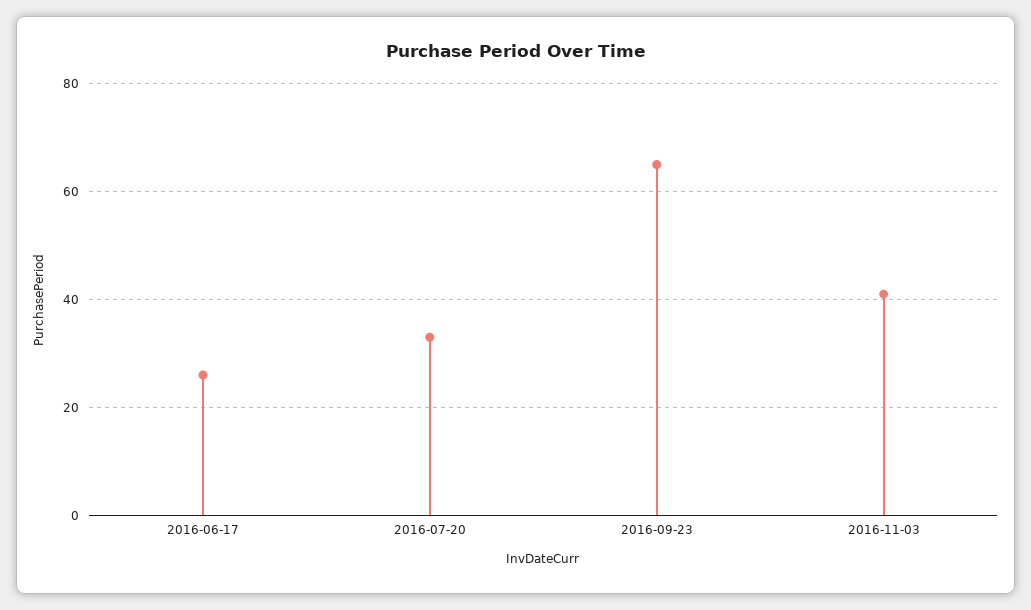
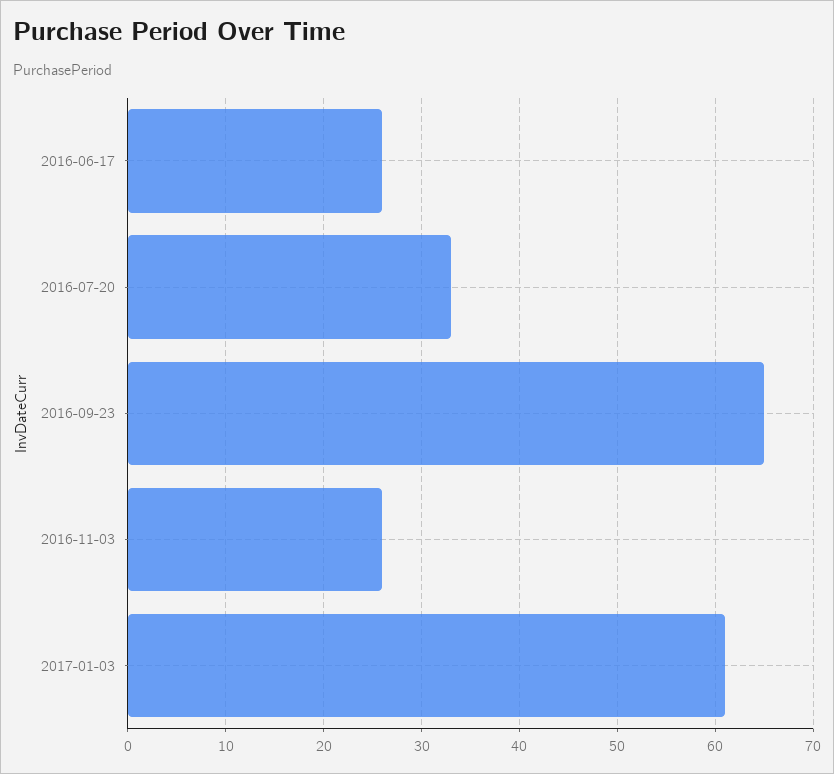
2016-11-03: 40 -> 26
2017-01-03: none -> 61

